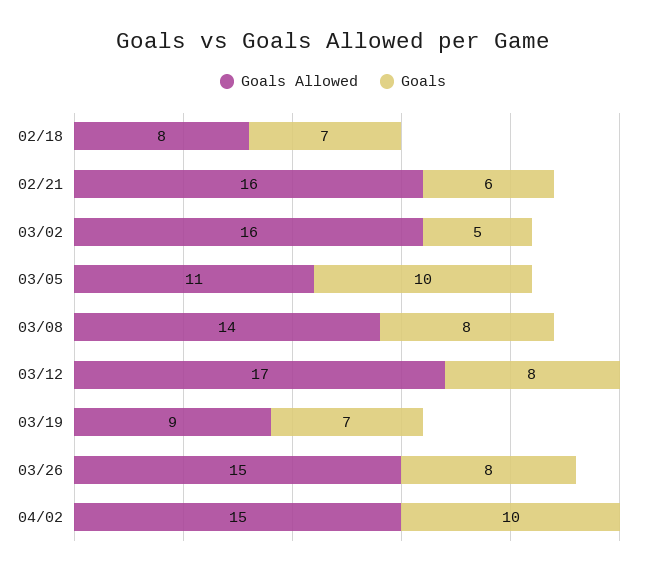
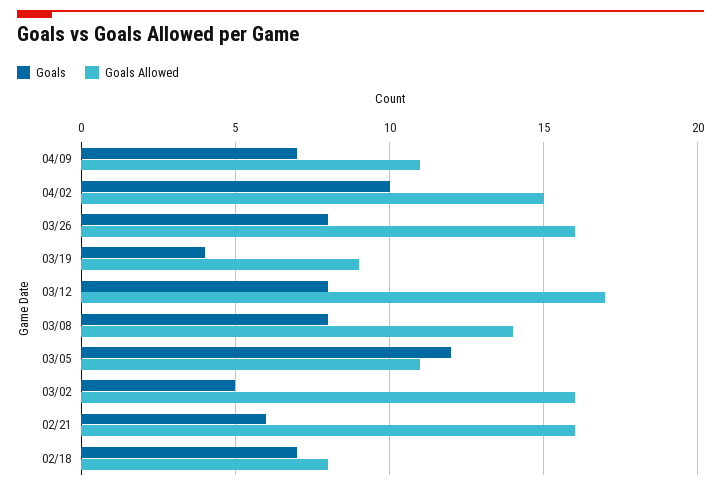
Goals, 03/05: 10 -> 12
Goals, 03/19: 7 -> 4
Goals Allowed, 03/26: 15 -> 16
Goals, 04/09: none -> 7
Goals Allowed, 04/09: none -> 11

